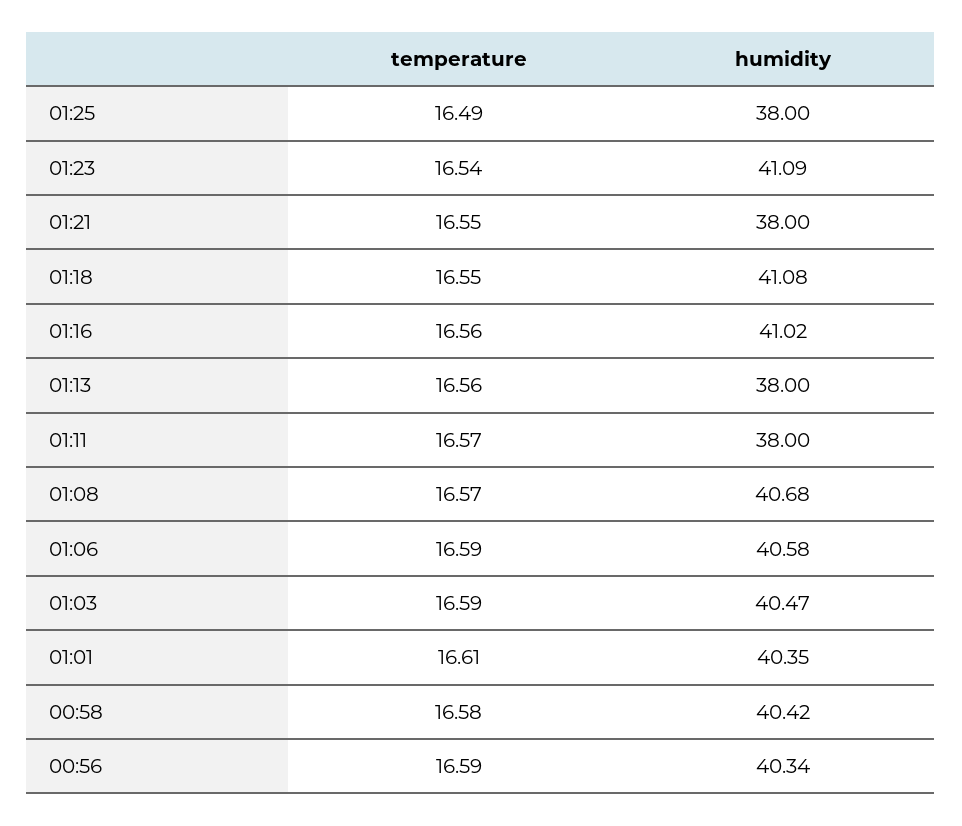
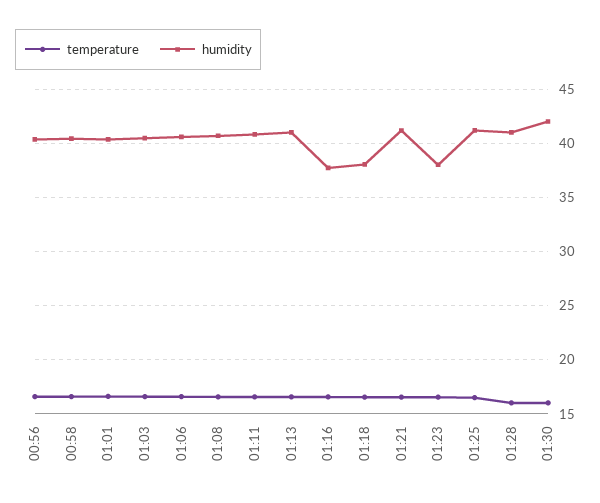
humidity, 01:25: 38 -> 41
humidity, 01:23: 41.09 -> 38
humidity, 01:21: 38 -> 41
humidity, 01:18: 41.08 -> 38
humidity, 01:16: 41.02 -> 38
humidity, 01:13: 38 -> 41
humidity, 01:11: 38 -> 41
temperature, 01:28: none -> 16
humidity, 01:28: none -> 41
temperature, 01:30: none -> 16
humidity, 01:30: none -> 42

